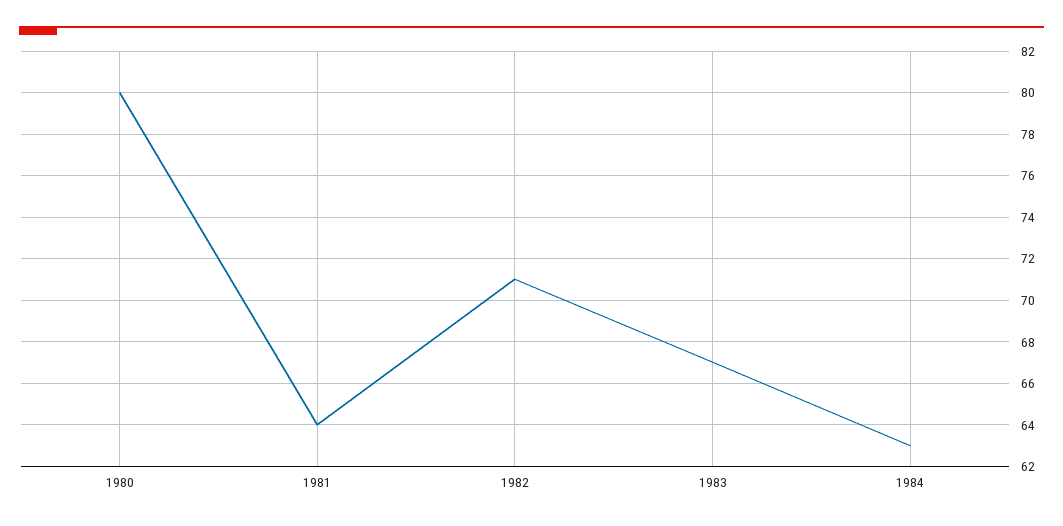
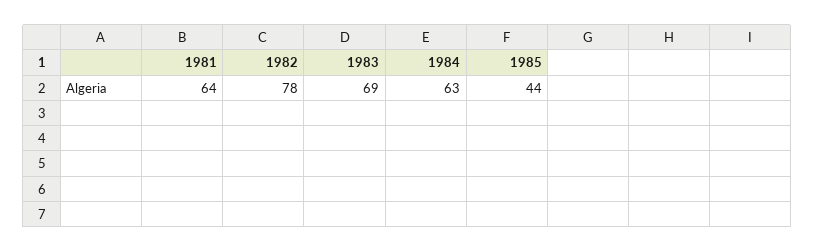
1980: 80 -> none
1982: 71 -> 78
1983: 67 -> 69
1985: none -> 44

